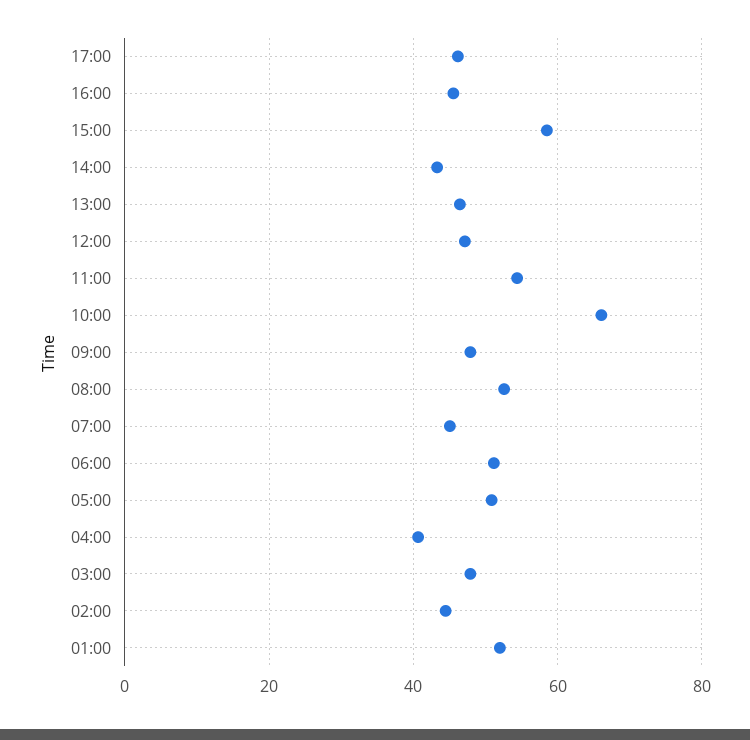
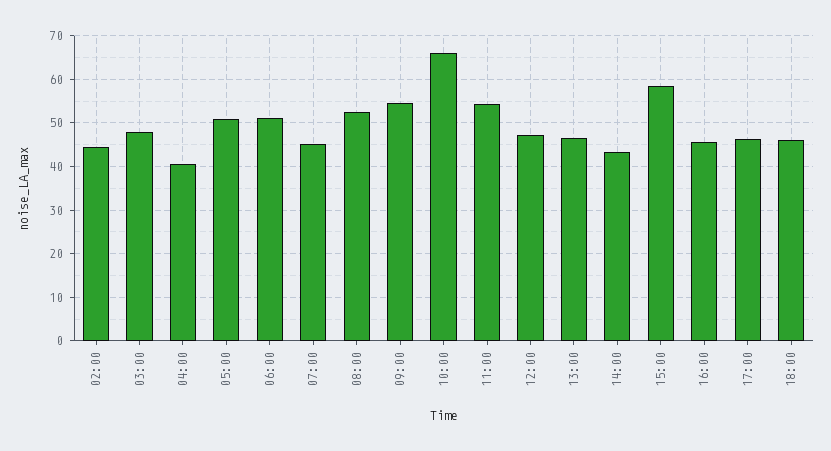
09:00: 48 -> 54
01:00: 52 -> none
18:00: none -> 46

